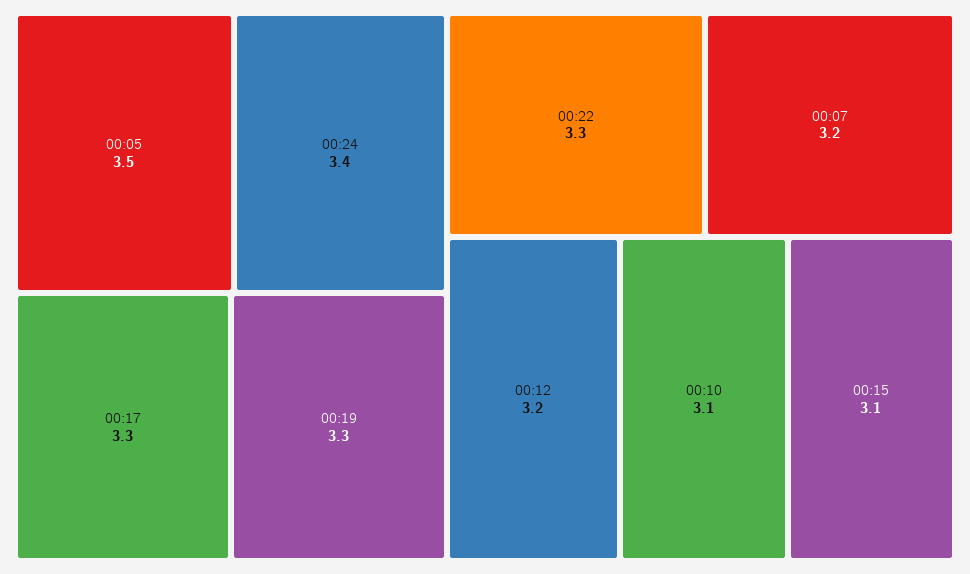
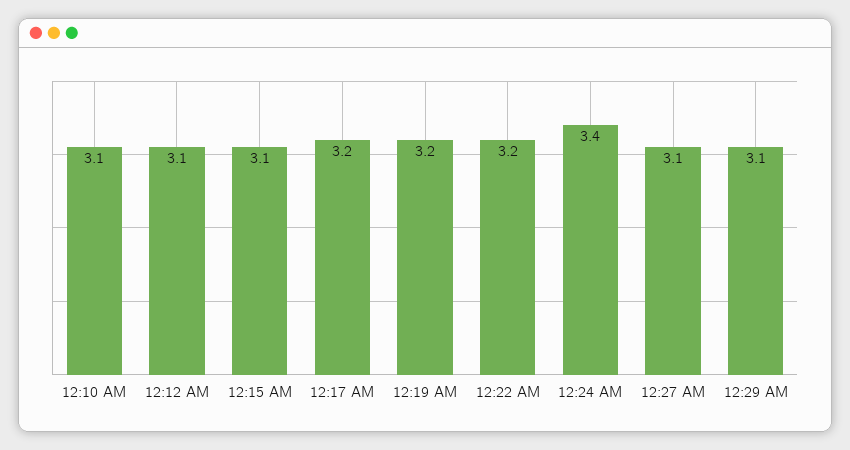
00:05: 3.5 -> none
00:17: 3.3 -> 3.2
00:19: 3.3 -> 3.2
00:22: 3.3 -> 3.2
00:07: 3.2 -> none
00:12: 3.2 -> 3.1
12:27 AM: none -> 3.1
12:29 AM: none -> 3.1

